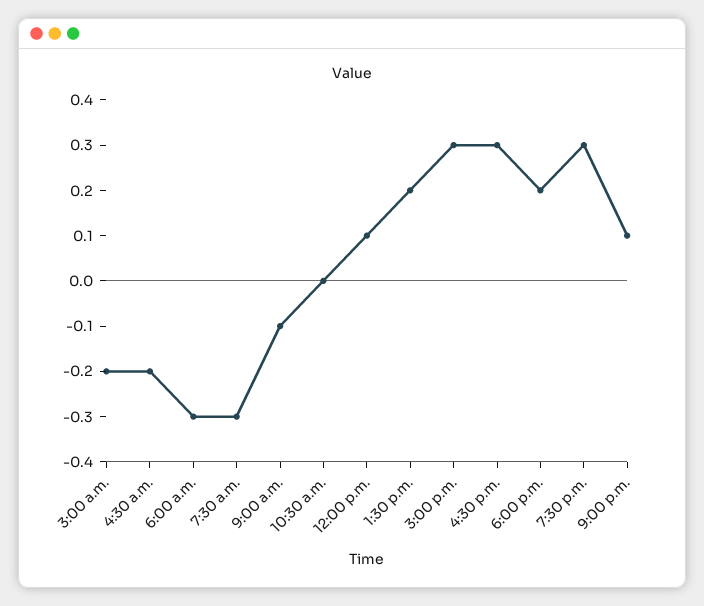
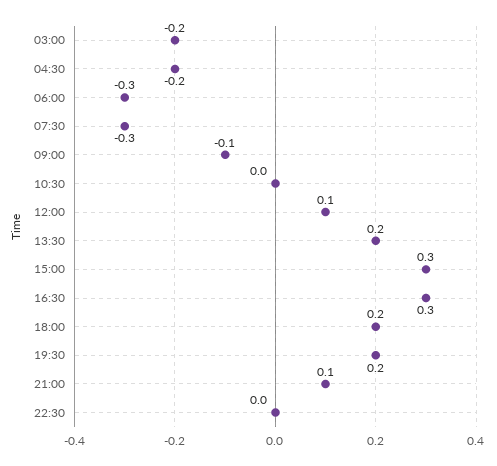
7:30 p.m.: 0.3 -> 0.2
22:30: none -> 0

